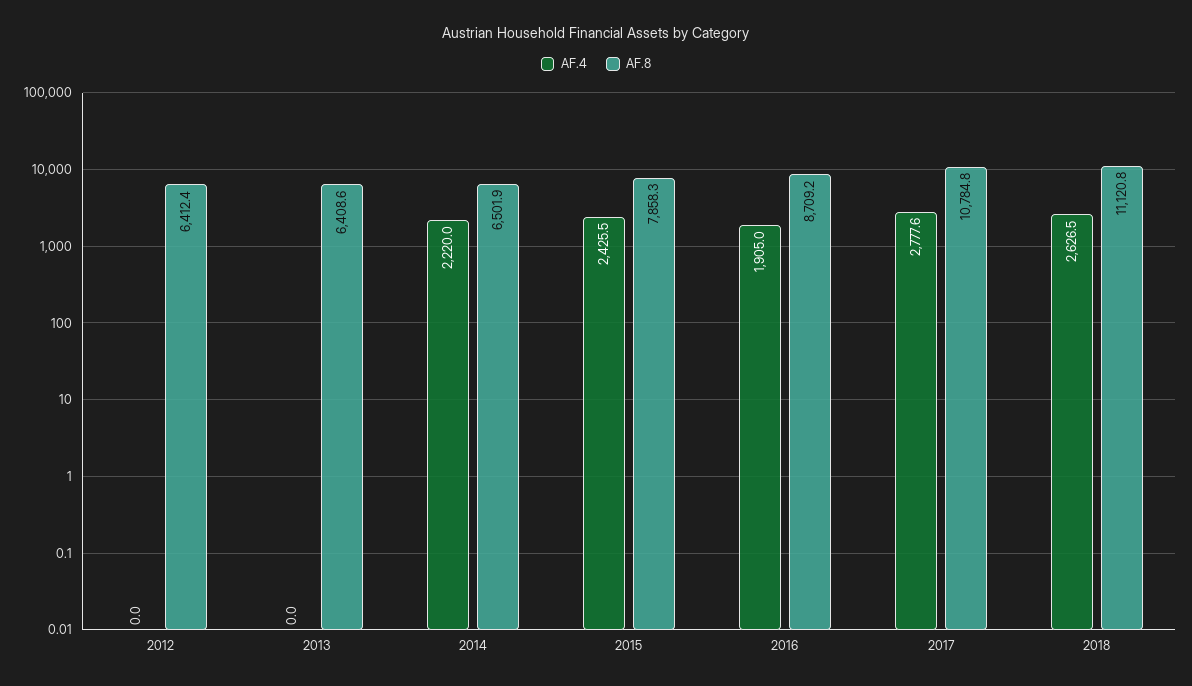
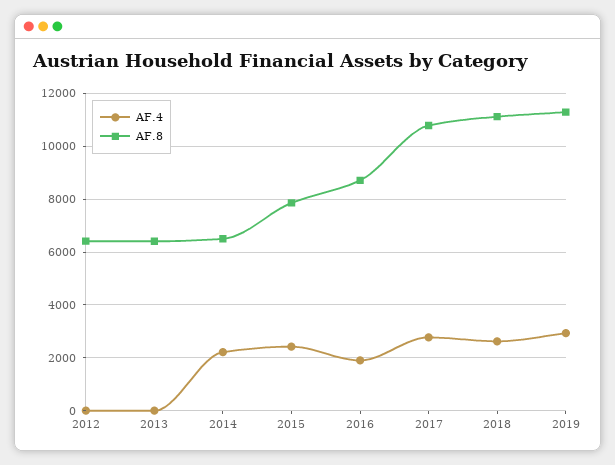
AF.4, 2019: none -> 3000
AF.8, 2019: none -> 11250

